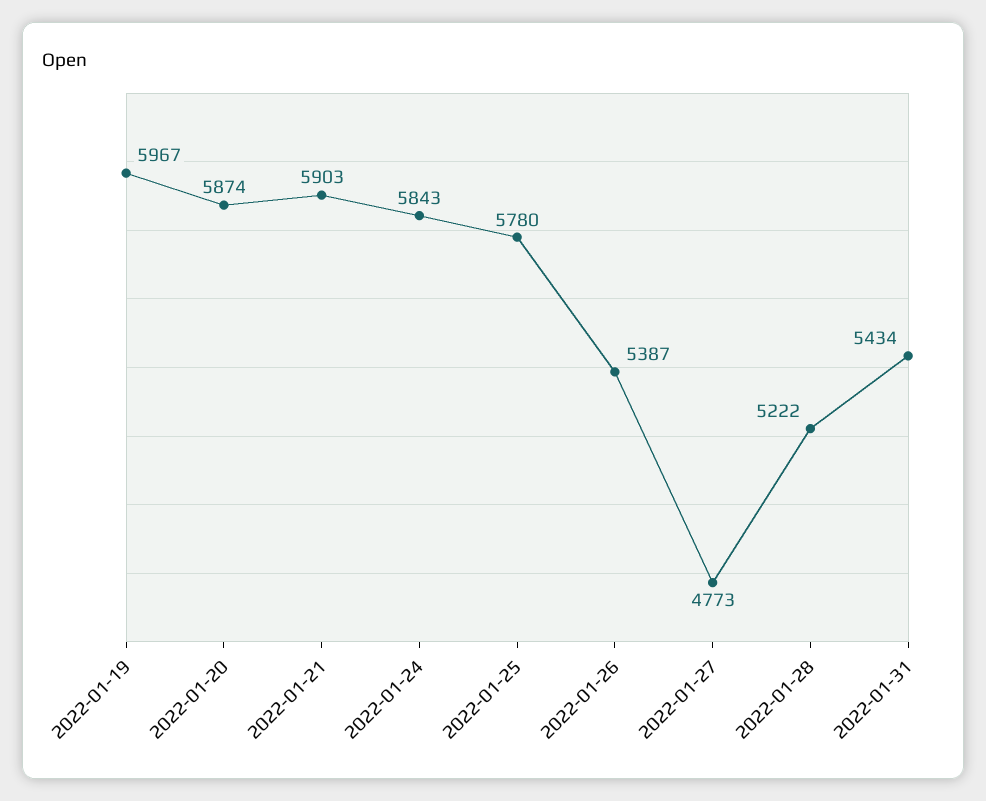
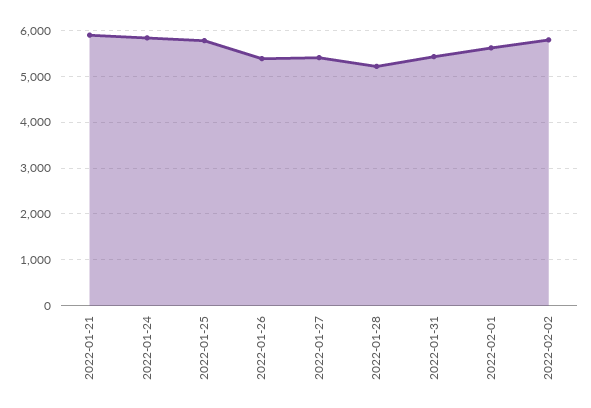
2022-01-19: 5967 -> none
2022-01-20: 5874 -> none
2022-01-27: 4773 -> 5400
2022-02-01: none -> 5600
2022-02-02: none -> 5800

